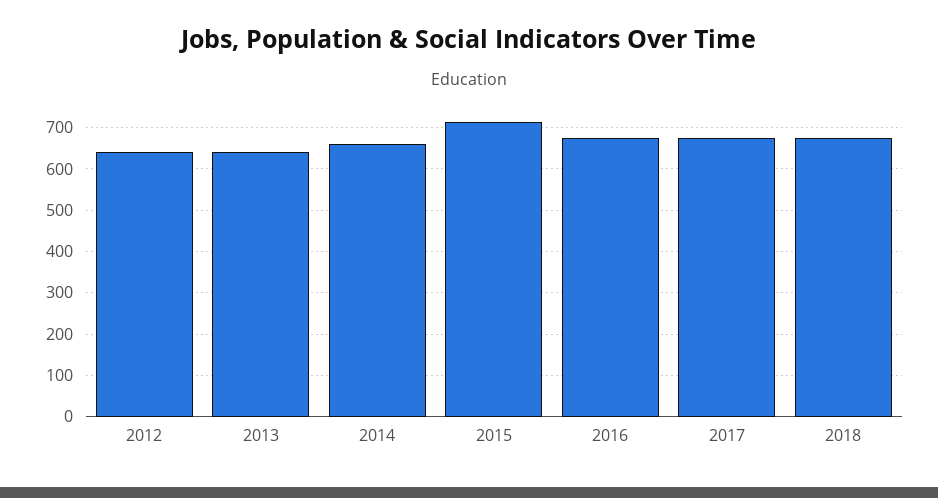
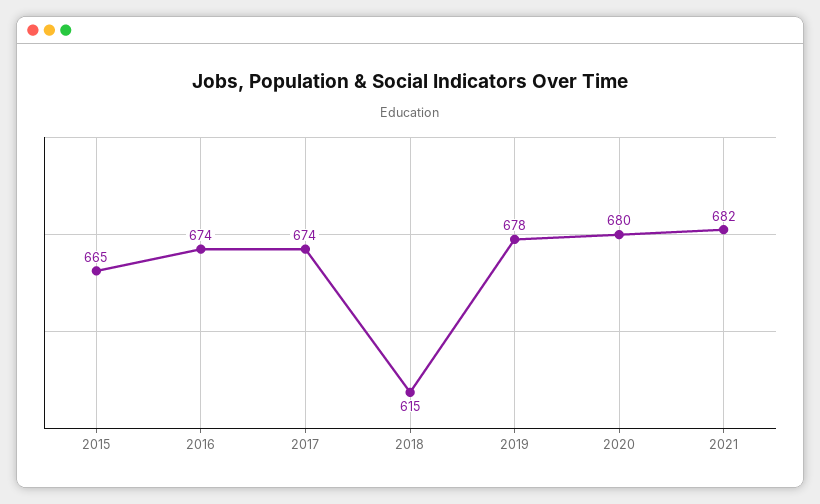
2012: 640 -> none
2013: 640 -> none
2014: 660 -> none
2015: 720 -> 665
2018: 680 -> 615
2019: none -> 678
2020: none -> 680
2021: none -> 682

